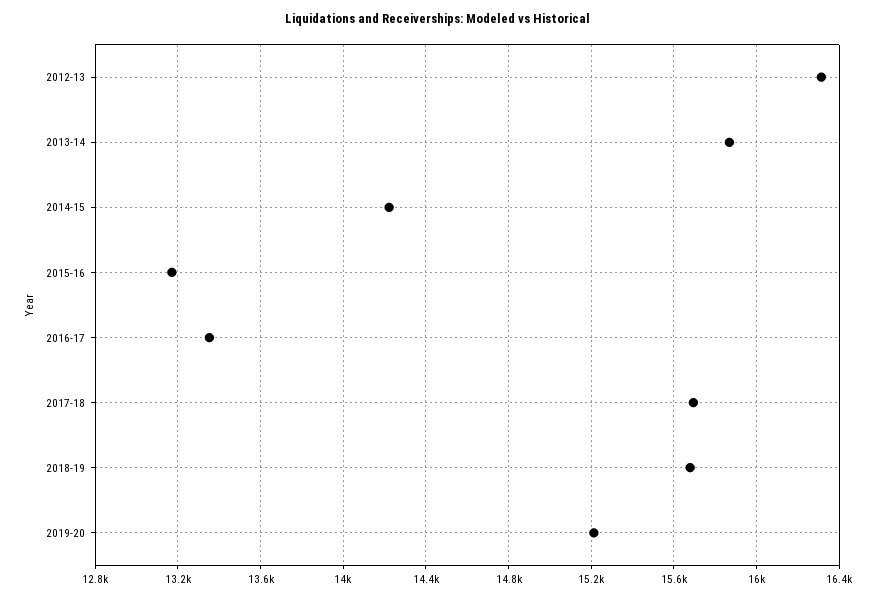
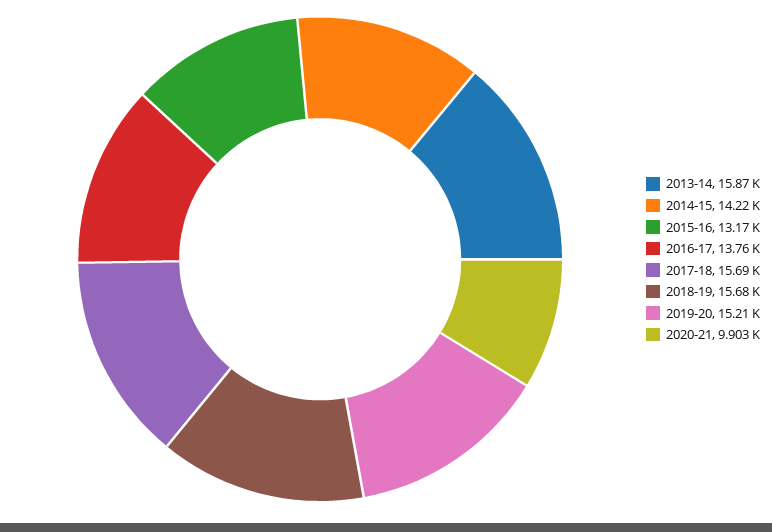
2012-13: 16300 -> none
2016-17: 13350 -> 13760
2020-21: none -> 9903

